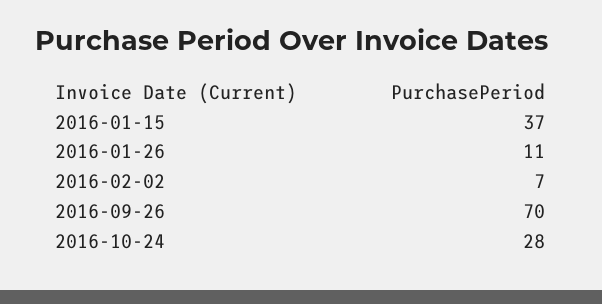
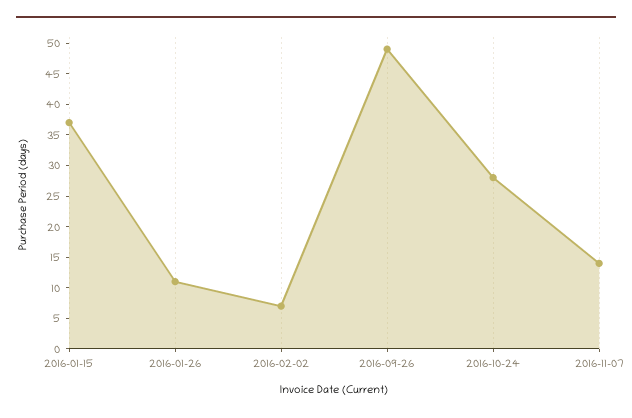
2016-09-26: 70 -> 50
2016-11-07: none -> 15

